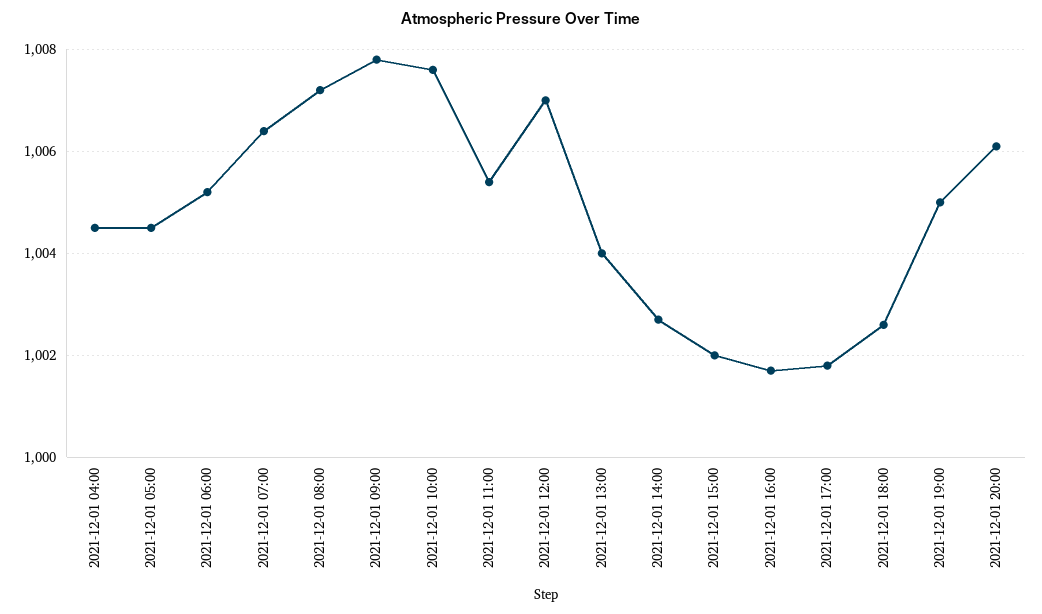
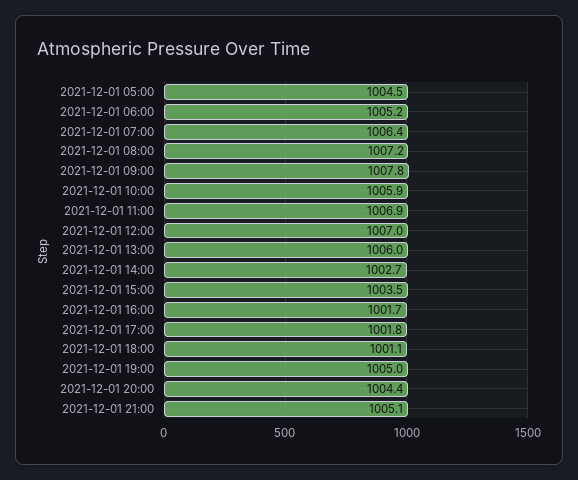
2021-12-01 04:00: 1004.5 -> none
2021-12-01 10:00: 1007.5 -> 1005.9
2021-12-01 11:00: 1005.5 -> 1006.9
2021-12-01 13:00: 1004 -> 1006
2021-12-01 15:00: 1002 -> 1003.5
2021-12-01 18:00: 1002.5 -> 1001.1
2021-12-01 20:00: 1006 -> 1004.4
2021-12-01 21:00: none -> 1005.1

